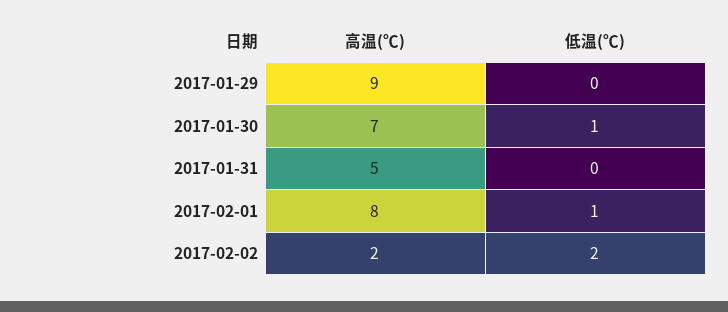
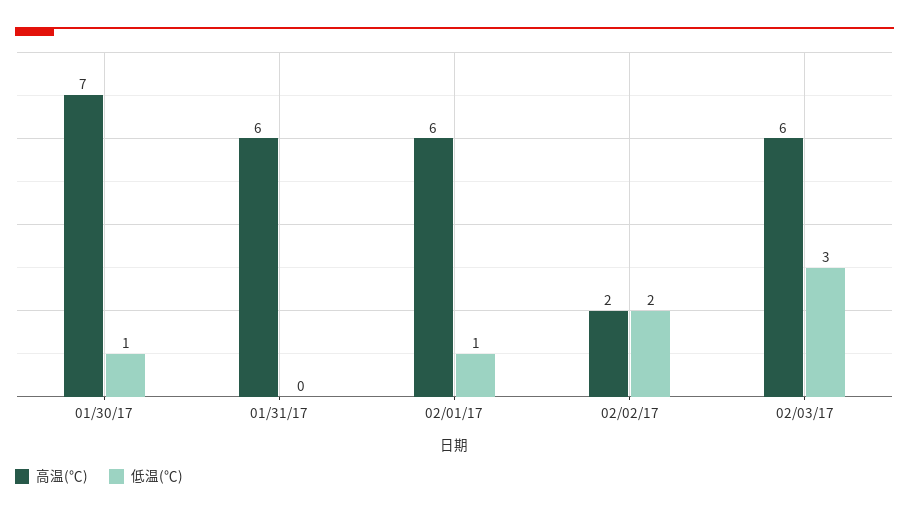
高温(℃), 2017-01-29: 9 -> none
低温(℃), 2017-01-29: 0 -> none
高温(℃), 2017-01-31: 5 -> 6
高温(℃), 2017-02-01: 8 -> 6
高温(℃), 02/03/17: none -> 6
低温(℃), 02/03/17: none -> 3

